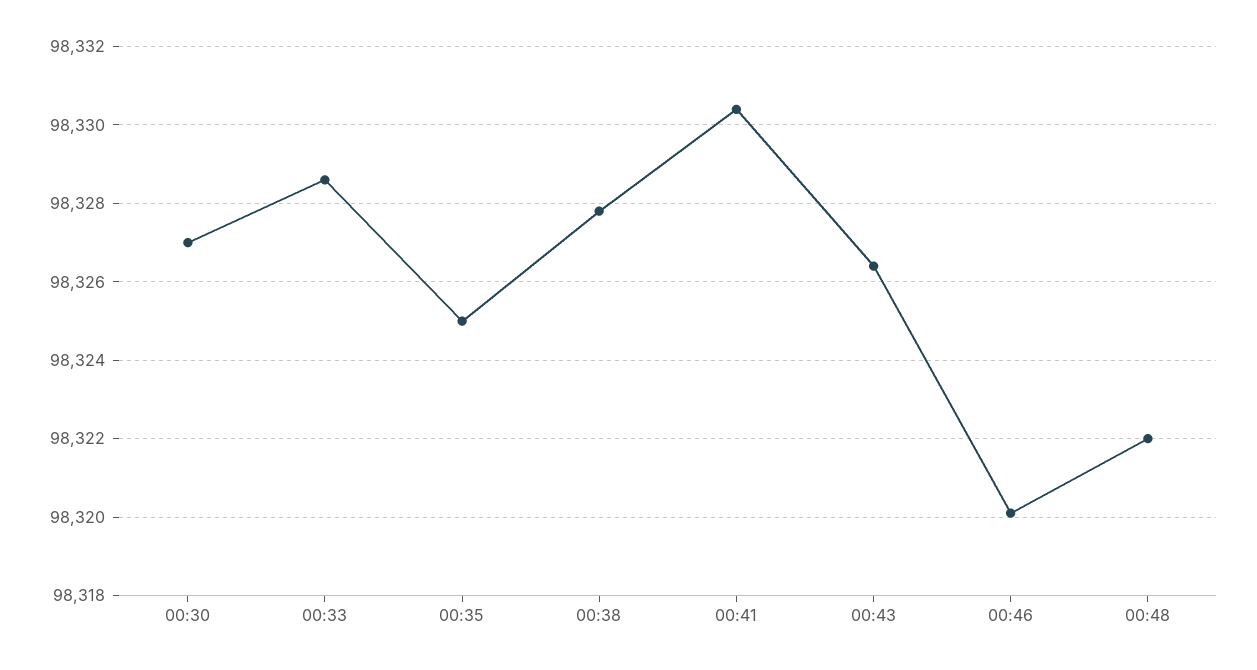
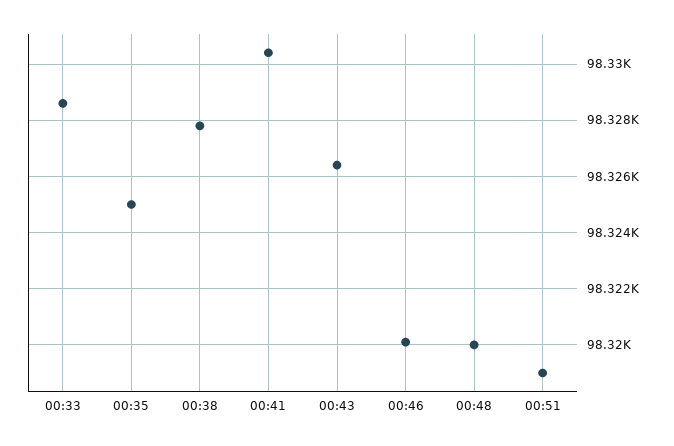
00:30: 98327 -> none
00:48: 98322 -> 98320
00:51: none -> 98319

